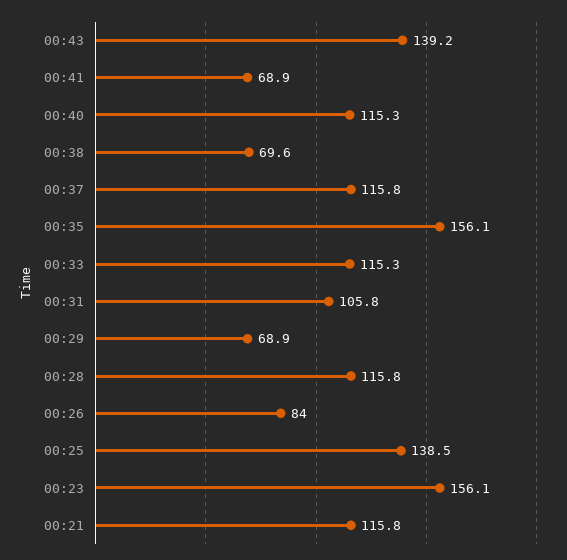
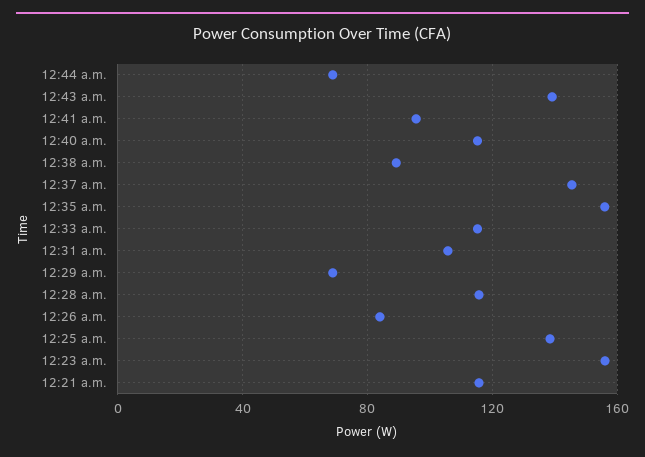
00:41: 68.9 -> 95
00:38: 69.6 -> 90
00:37: 115.8 -> 145
12:44 a.m.: none -> 70

